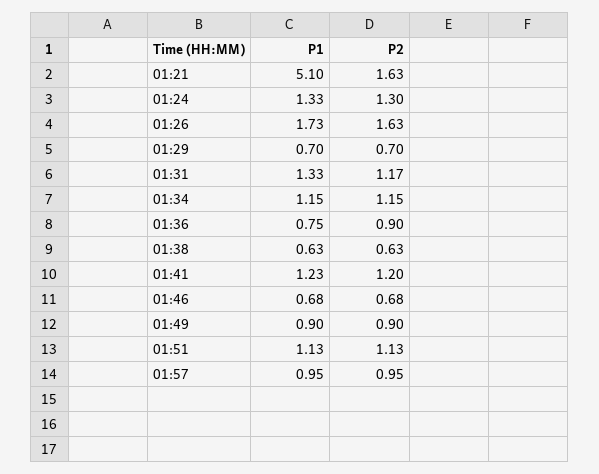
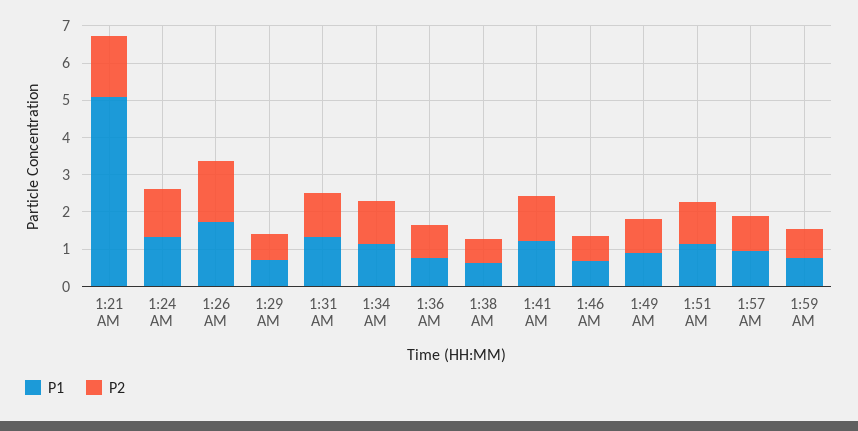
P1, 1:59 AM: none -> 0.75
P2, 1:59 AM: none -> 0.75

